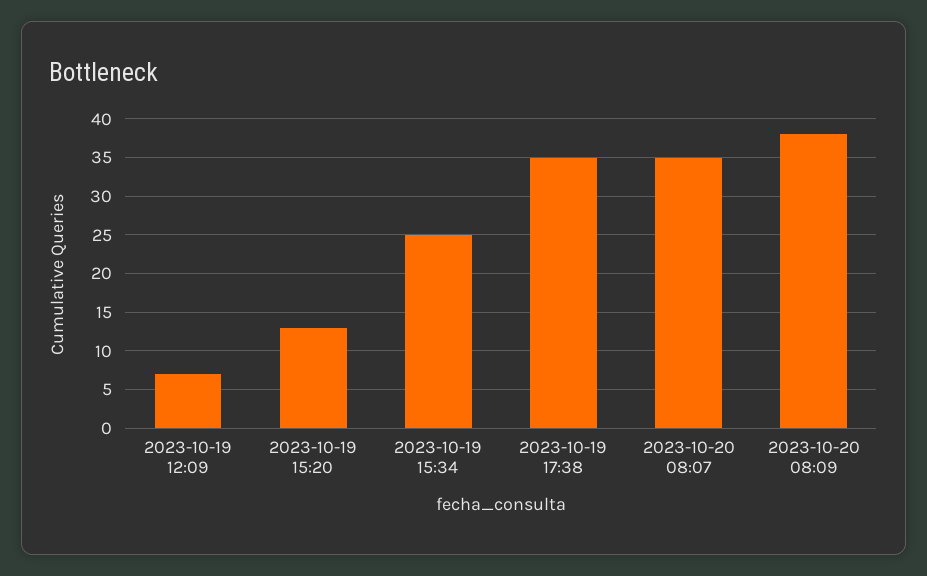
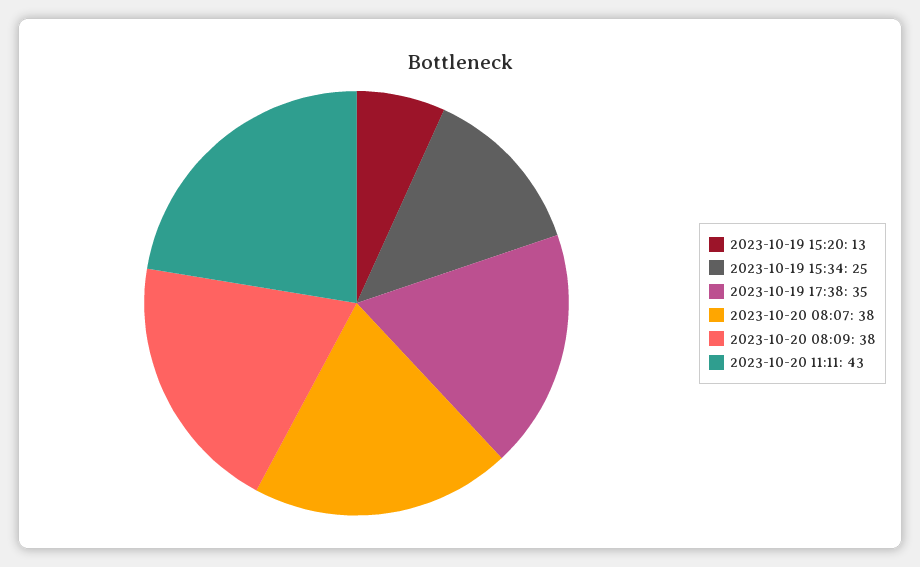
2023-10-19 12:09: 7 -> none
2023-10-20 08:07: 35 -> 38
2023-10-20 11:11: none -> 43

